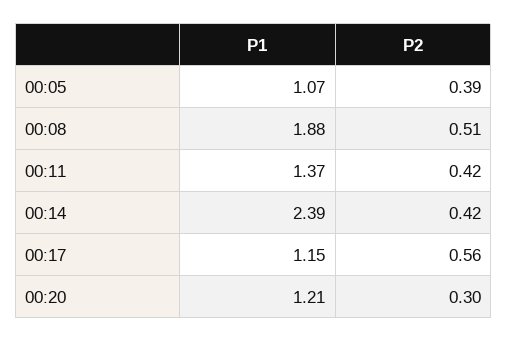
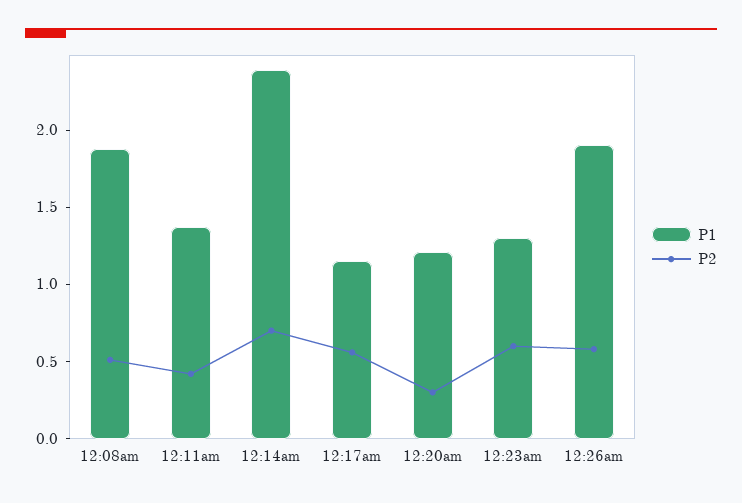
P1, 00:05: 1.07 -> none
P2, 00:05: 0.39 -> none
P2, 00:14: 0.42 -> 0.7
P1, 12:23am: none -> 1.3
P2, 12:23am: none -> 0.6
P1, 12:26am: none -> 1.9
P2, 12:26am: none -> 0.6

